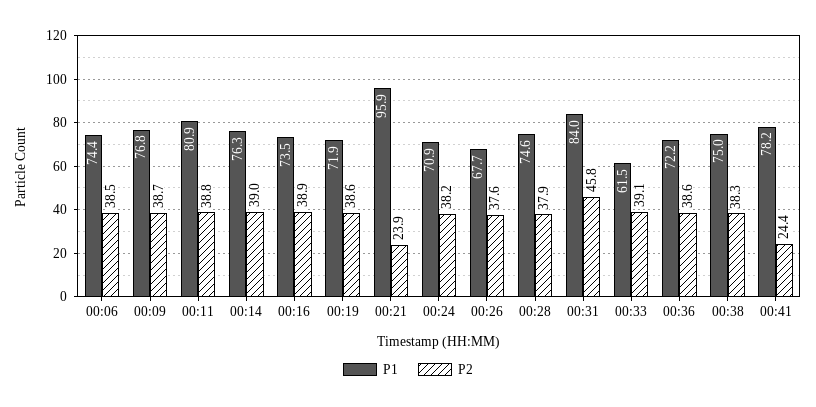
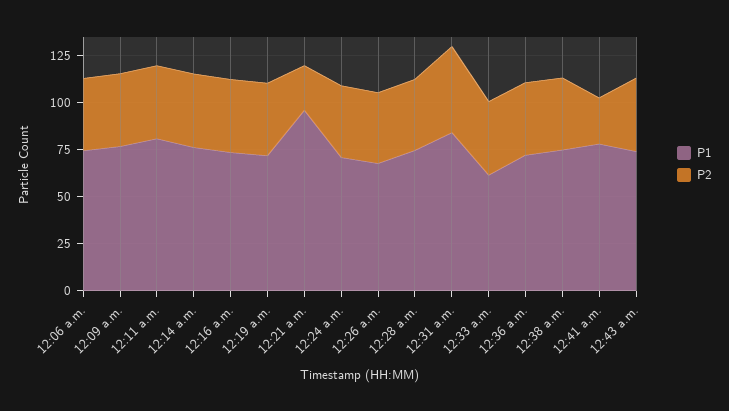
P1, 12:43 a.m.: none -> 75
P2, 12:43 a.m.: none -> 40

